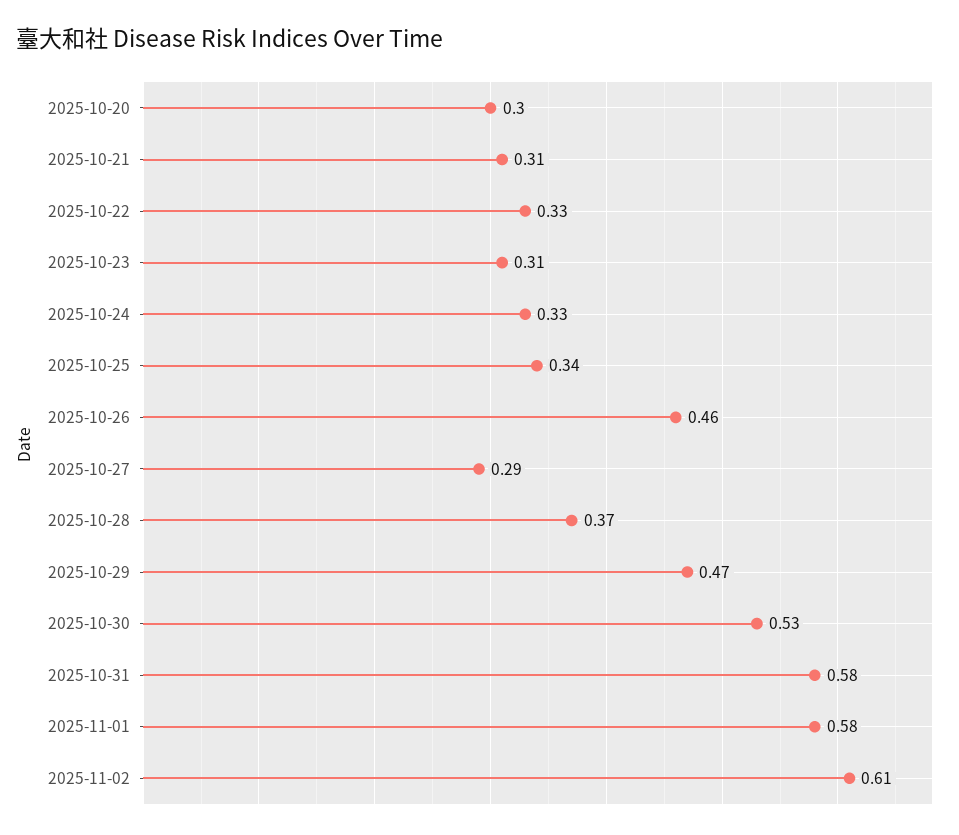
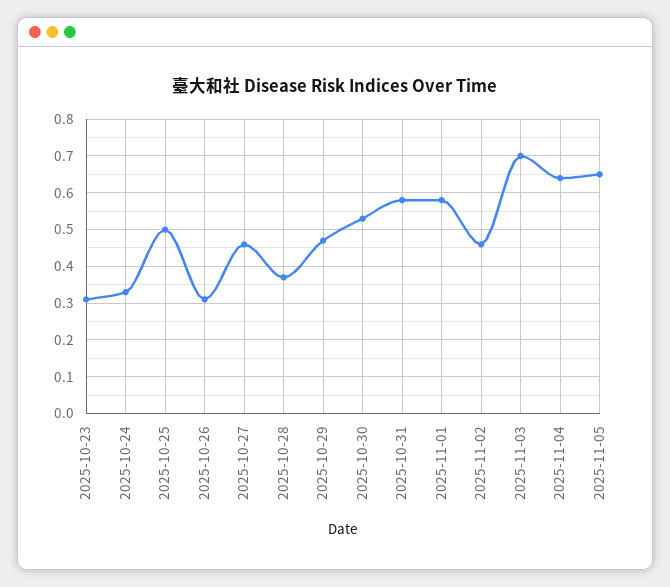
2025-10-20: 0.3 -> none
2025-10-21: 0.31 -> none
2025-10-22: 0.33 -> none
2025-10-25: 0.34 -> 0.5
2025-10-26: 0.46 -> 0.3
2025-10-27: 0.29 -> 0.45
2025-11-02: 0.61 -> 0.45
2025-11-03: none -> 0.7
2025-11-04: none -> 0.65
2025-11-05: none -> 0.65

